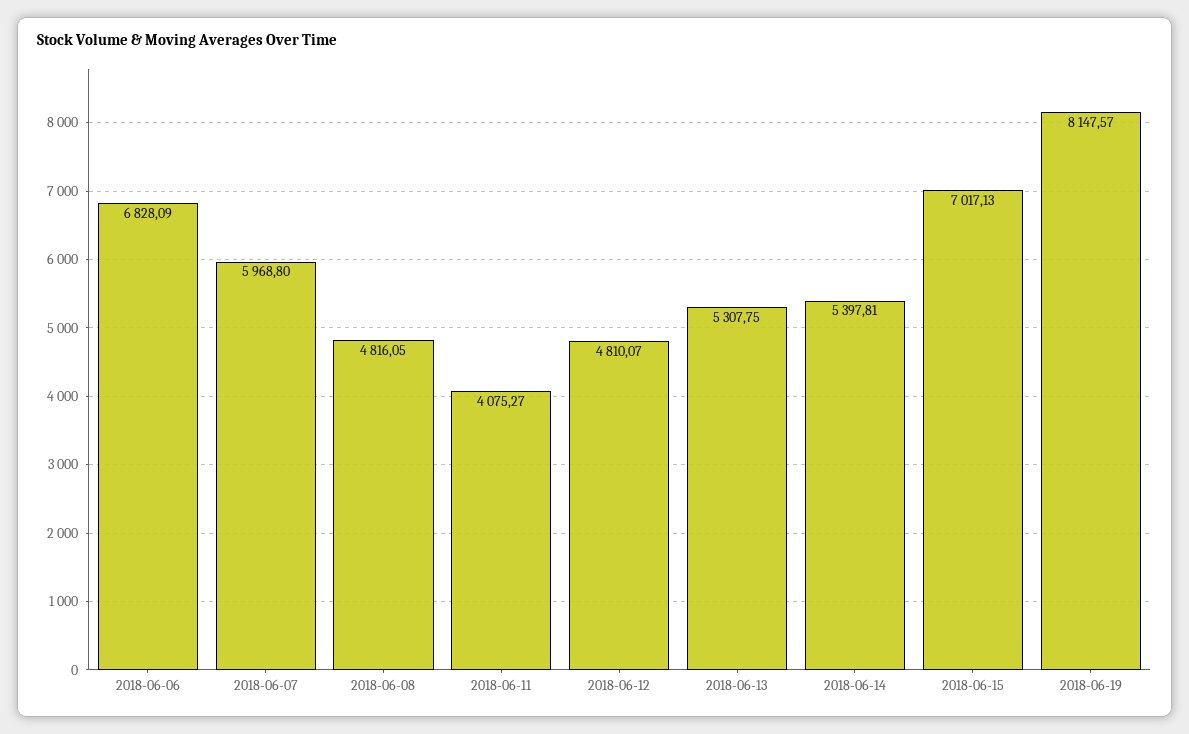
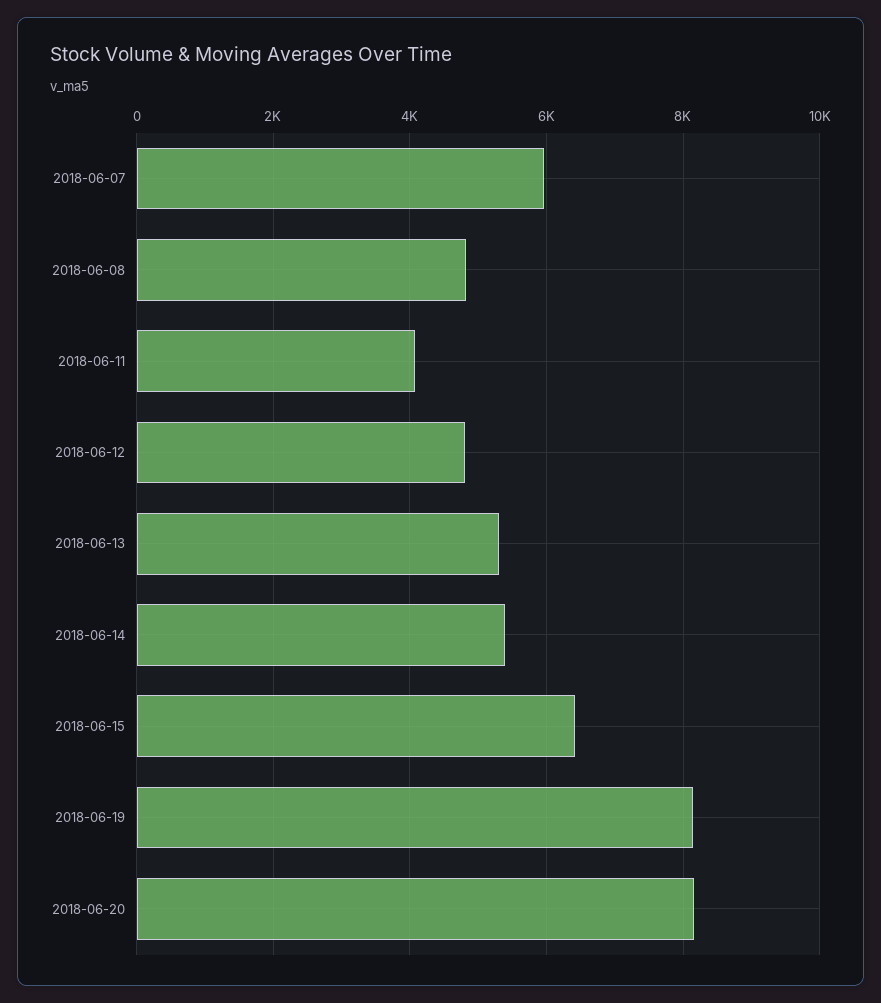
2018-06-06: 6828.09 -> none
2018-06-15: 7017.13 -> 6400
2018-06-20: none -> 8200

